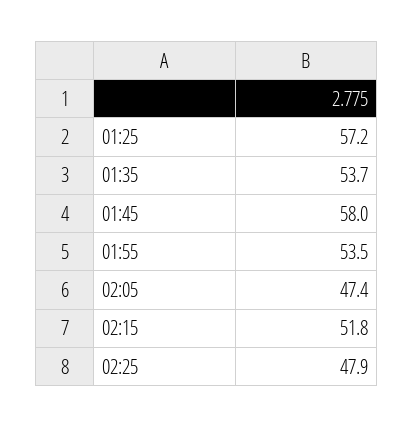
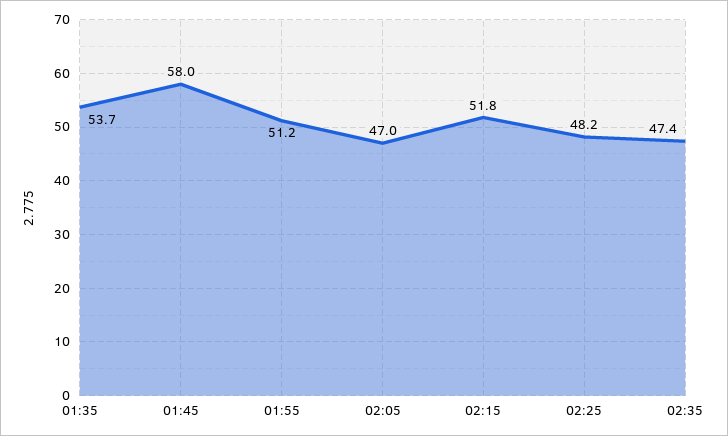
01:25: 57.2 -> none
01:55: 53.5 -> 51.2
02:05: 47.4 -> 47
02:25: 47.9 -> 48.2
02:35: none -> 47.4

